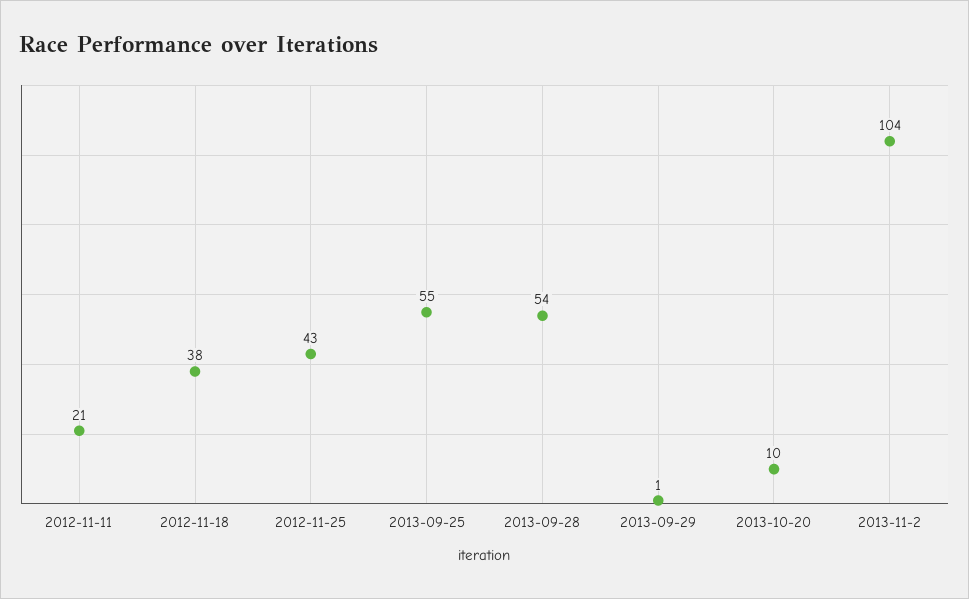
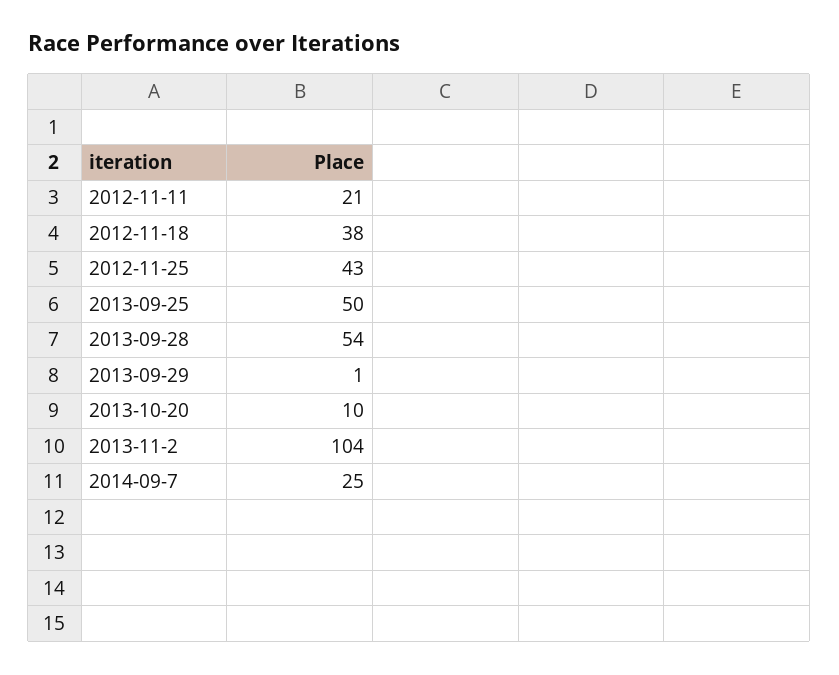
2013-09-25: 55 -> 50
2014-09-7: none -> 25

